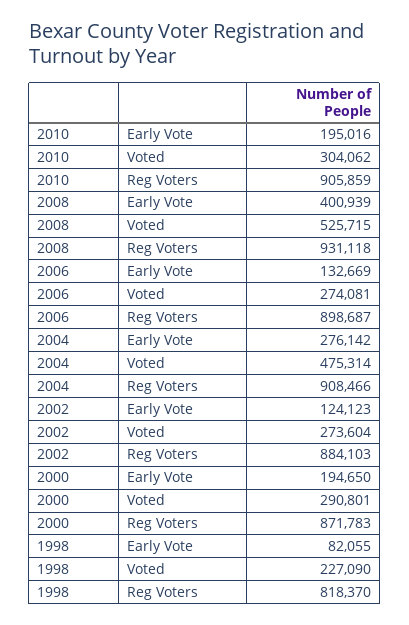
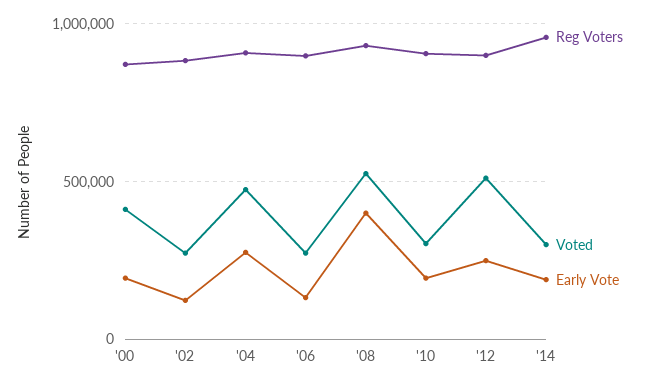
Voted, 2000: 290801 -> 400000
Early Vote, 1998: 82055 -> none
Voted, 1998: 227090 -> none
Reg Voters, 1998: 818370 -> none
Reg Voters, '12: none -> 900000
Voted, '12: none -> 500000
Early Vote, '12: none -> 250000
Reg Voters, '14: none -> 950000
Voted, '14: none -> 300000
Early Vote, '14: none -> 200000

